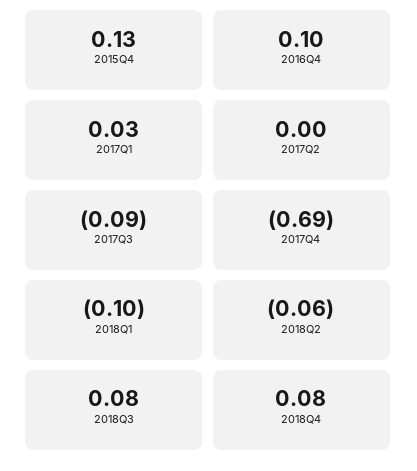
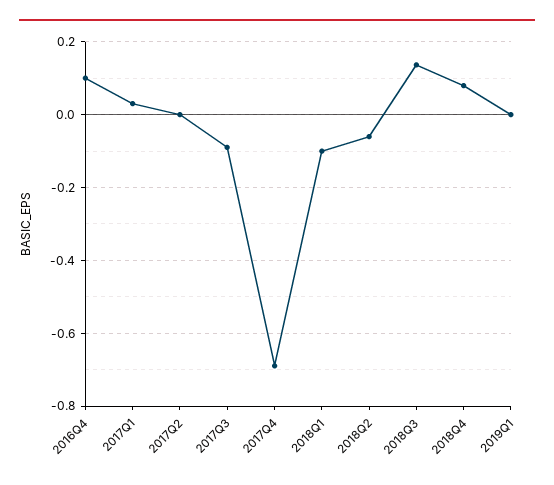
2015Q4: 0.13 -> none
2018Q3: 0.08 -> 0.14
2019Q1: none -> 0

